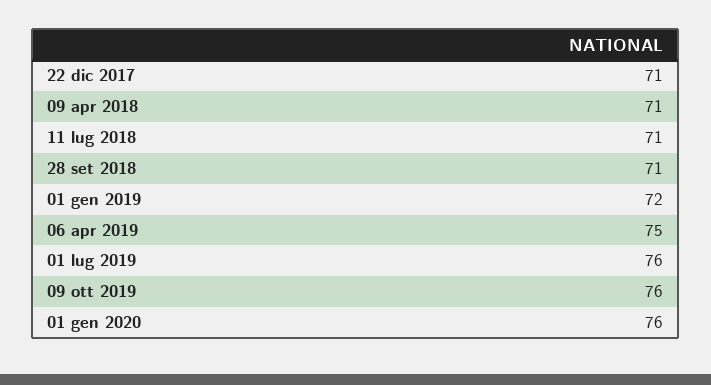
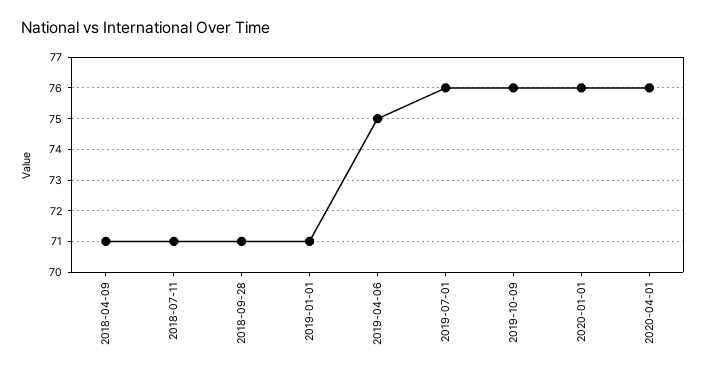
22 dic 2017: 71 -> none
01 gen 2019: 72 -> 71
2020-04-01: none -> 76

